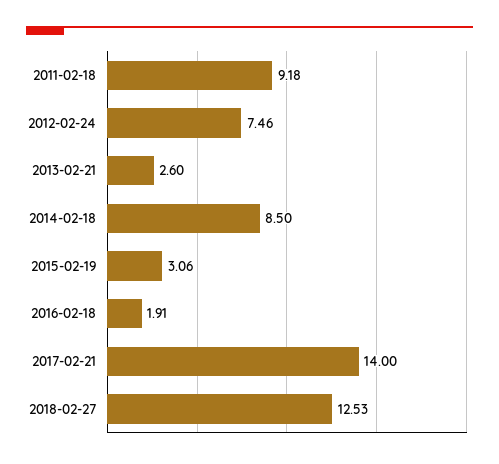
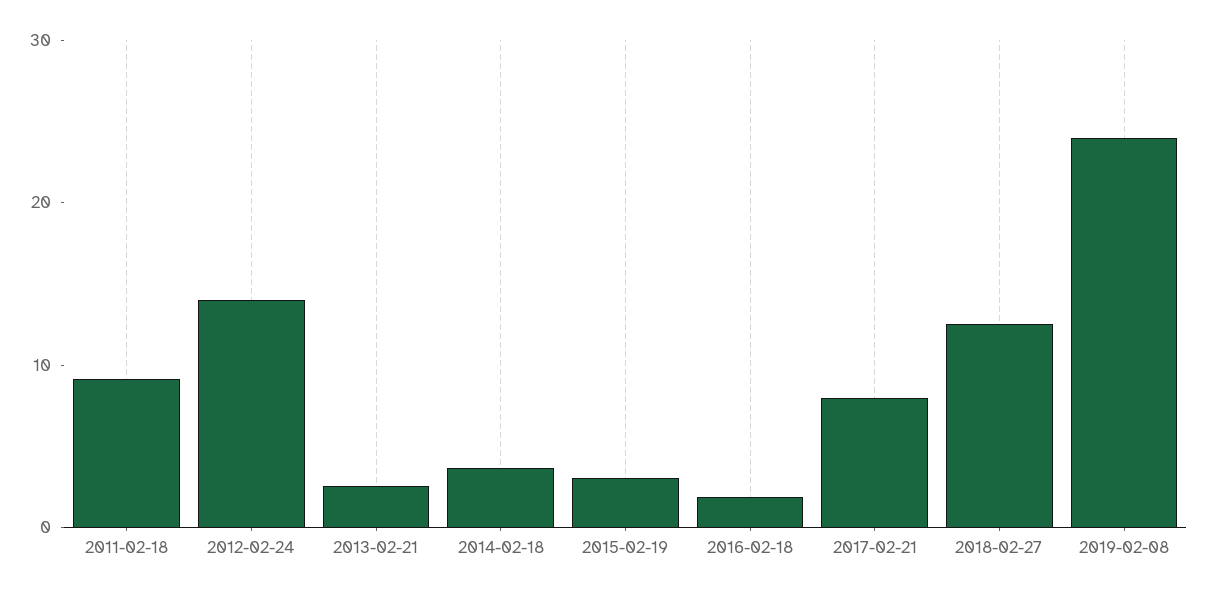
2012-02-24: 7.46 -> 14
2014-02-18: 8.5 -> 4
2017-02-21: 14 -> 8
2019-02-08: none -> 24

